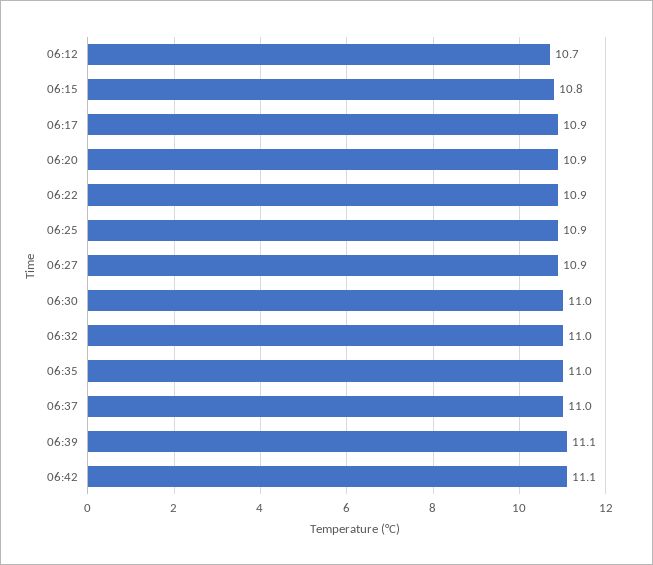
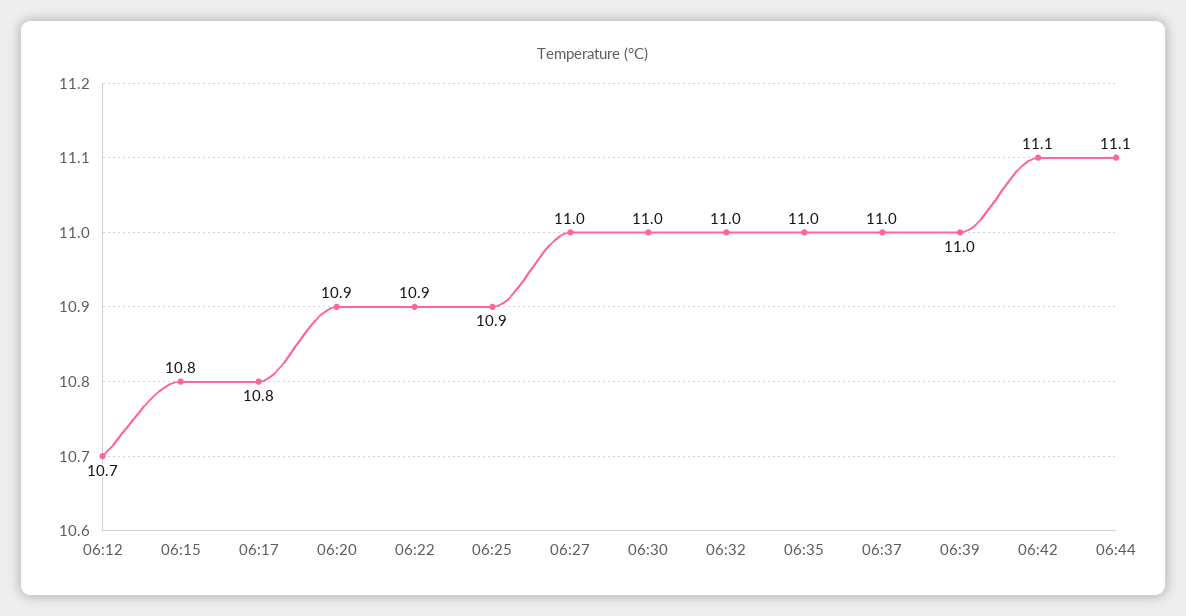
06:17: 10.9 -> 10.8
06:27: 10.9 -> 11
06:39: 11.1 -> 11
06:44: none -> 11.1

